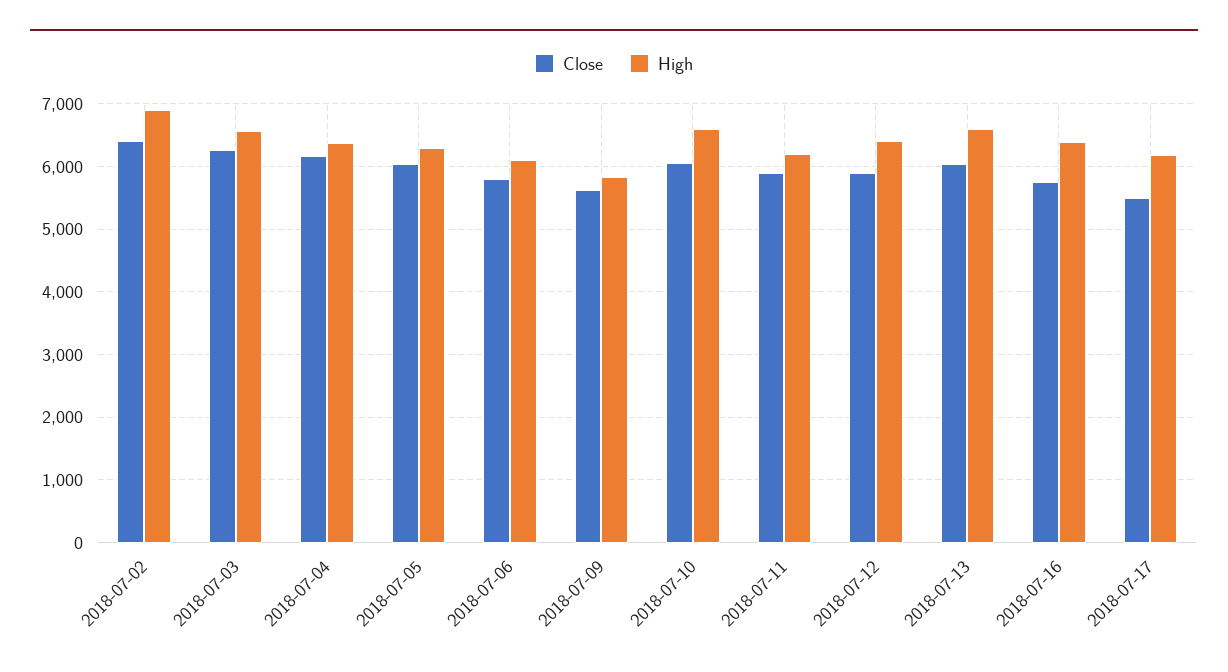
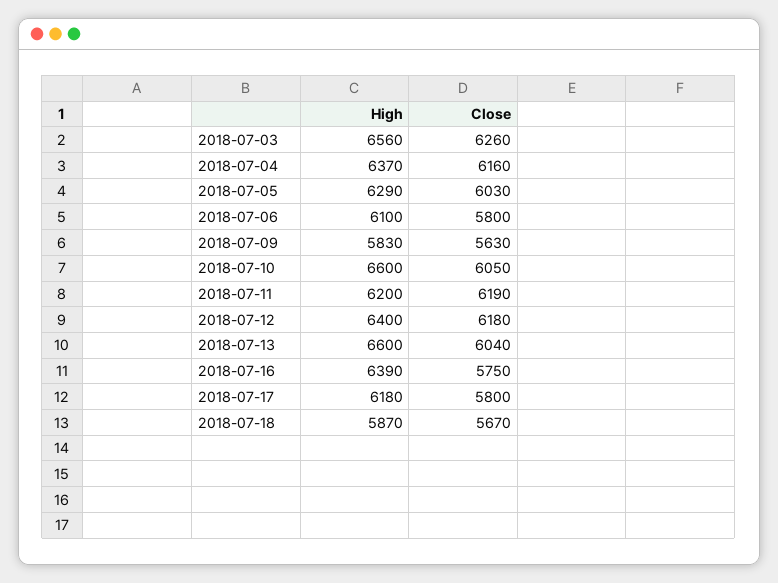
Close, 2018-07-02: 6400 -> none
High, 2018-07-02: 6900 -> none
Close, 2018-07-11: 5900 -> 6190
Close, 2018-07-12: 5900 -> 6180
Close, 2018-07-17: 5500 -> 5800
High, 2018-07-18: none -> 5870
Close, 2018-07-18: none -> 5670

